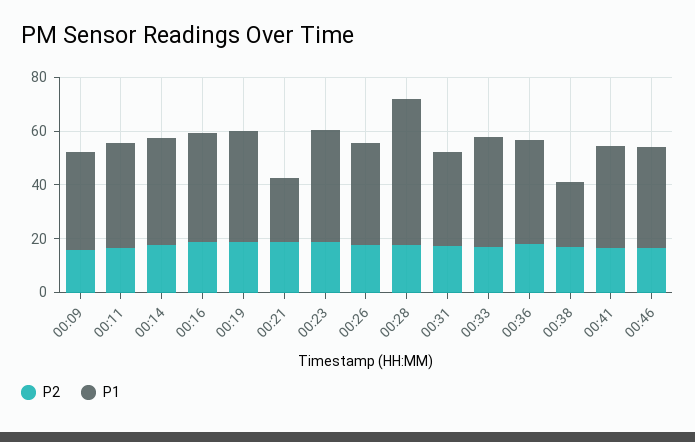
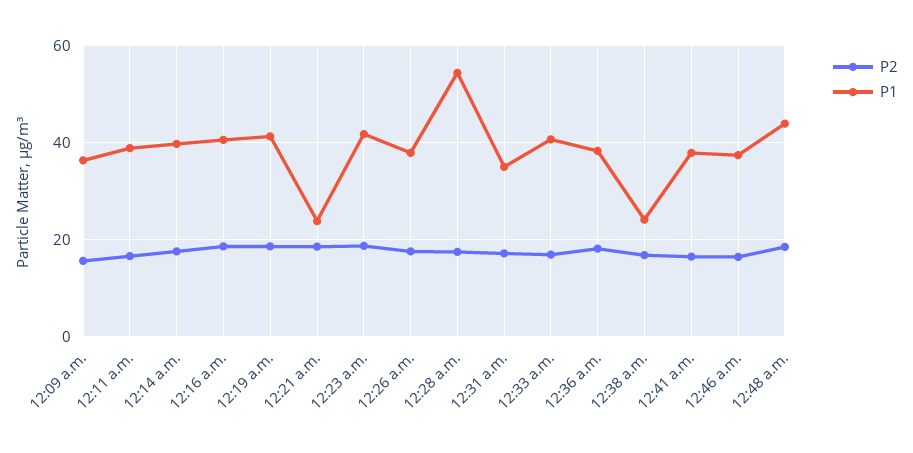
P2, 12:48 a.m.: none -> 18
P1, 12:48 a.m.: none -> 44

